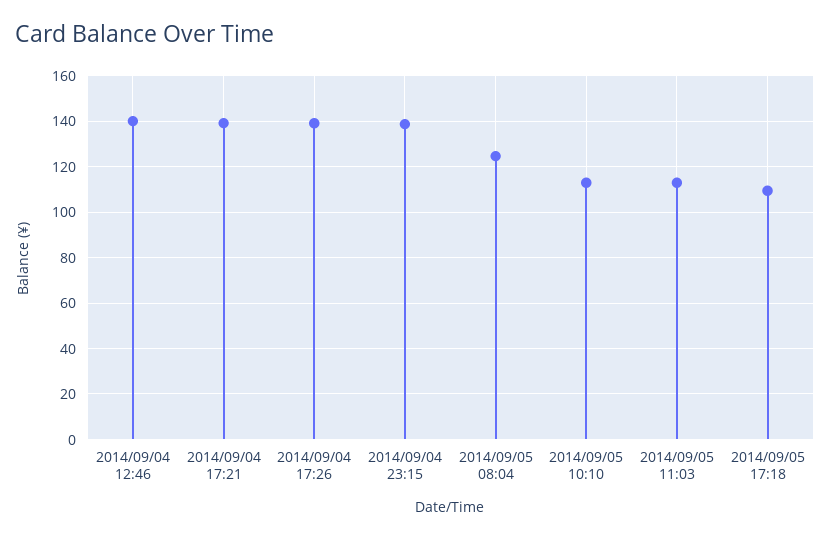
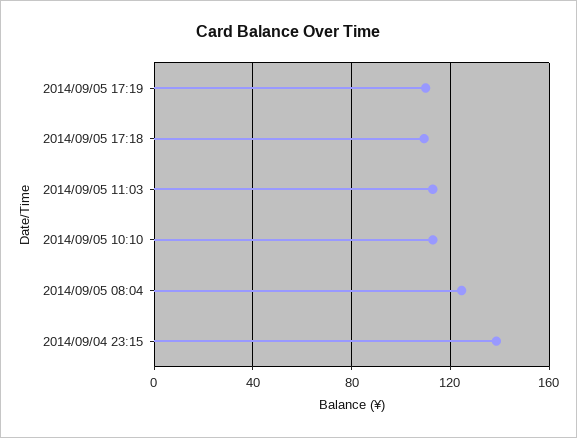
2014/09/04 12:46: 140 -> none
2014/09/04 17:21: 140 -> none
2014/09/04 17:26: 140 -> none
2014/09/05 17:19: none -> 110

